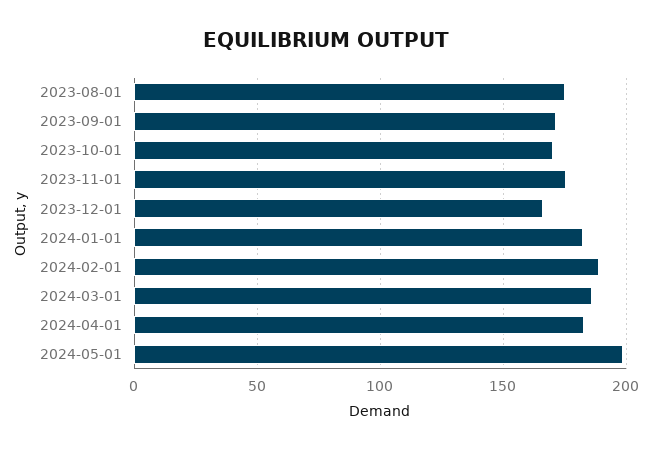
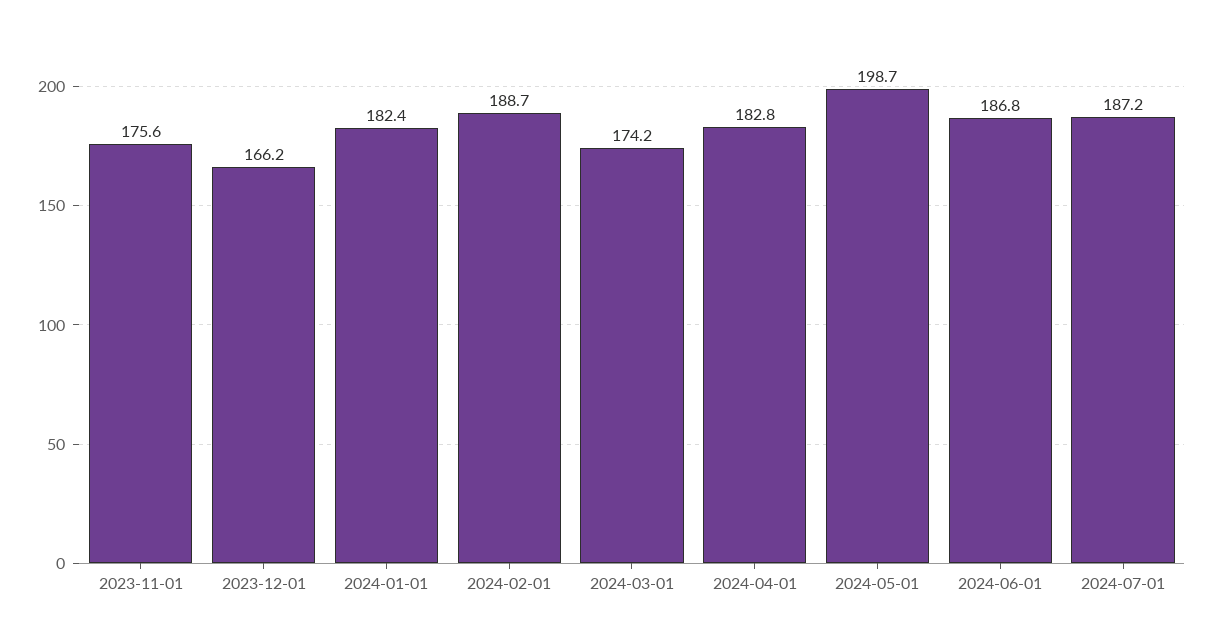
2023-08-01: 175 -> none
2023-09-01: 170 -> none
2023-10-01: 170 -> none
2024-03-01: 185 -> 174.2
2024-06-01: none -> 186.8
2024-07-01: none -> 187.2

